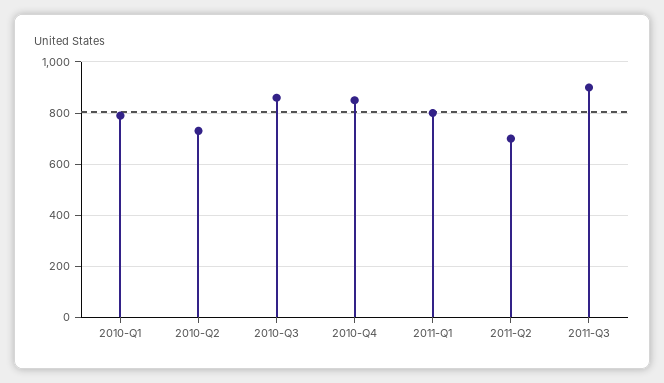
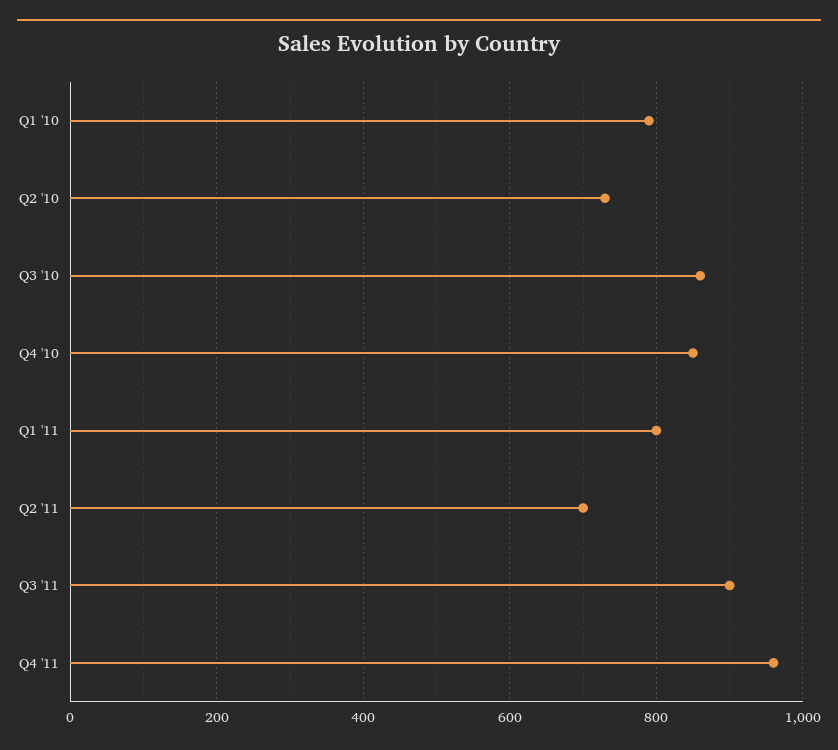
Q4 '11: none -> 960

